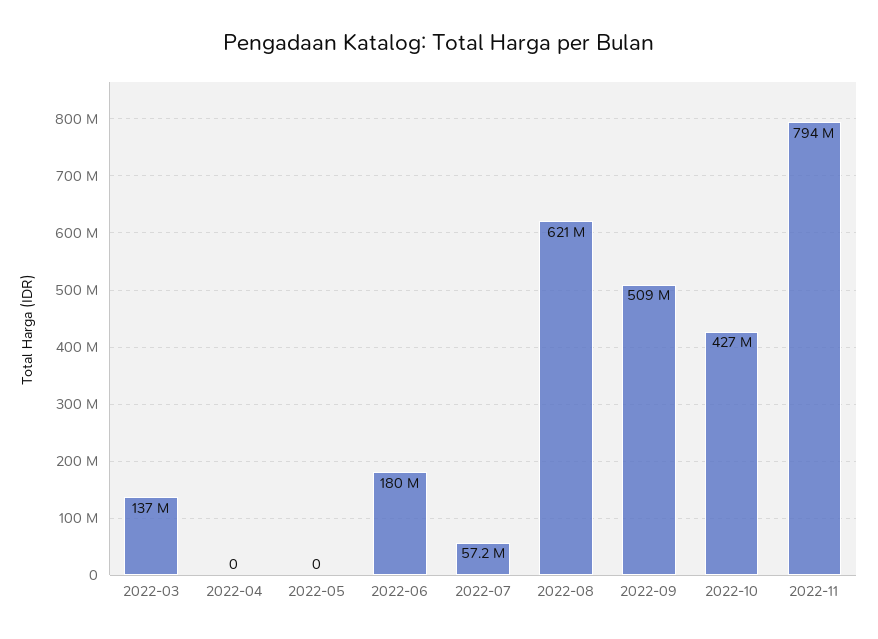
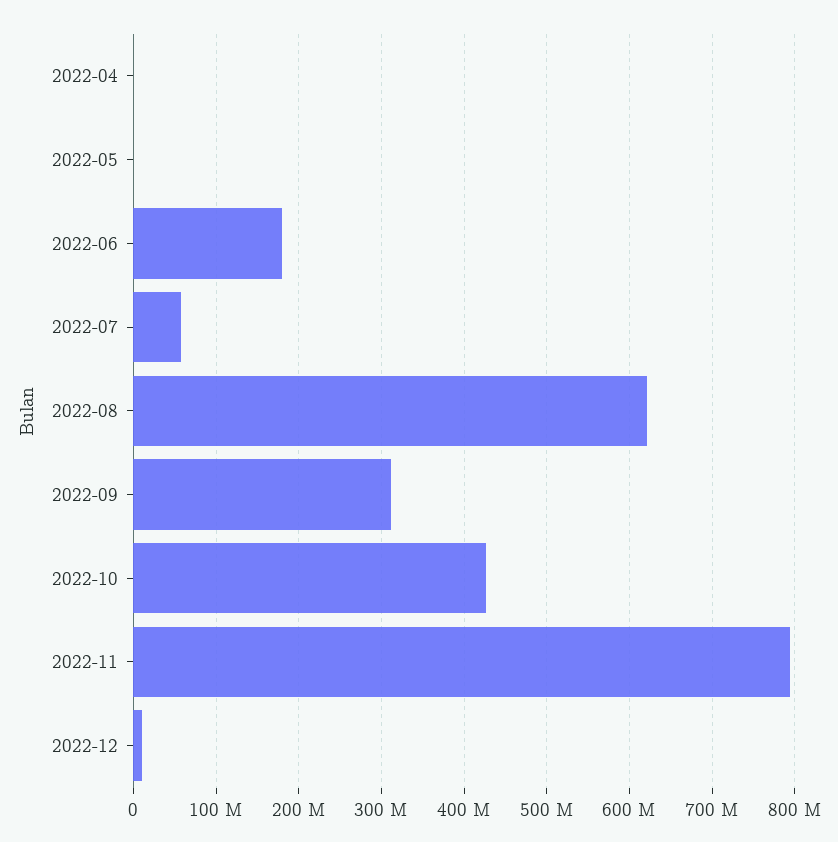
2022-03: 137000000 -> none
2022-09: 509000000 -> 310000000
2022-12: none -> 10000000

